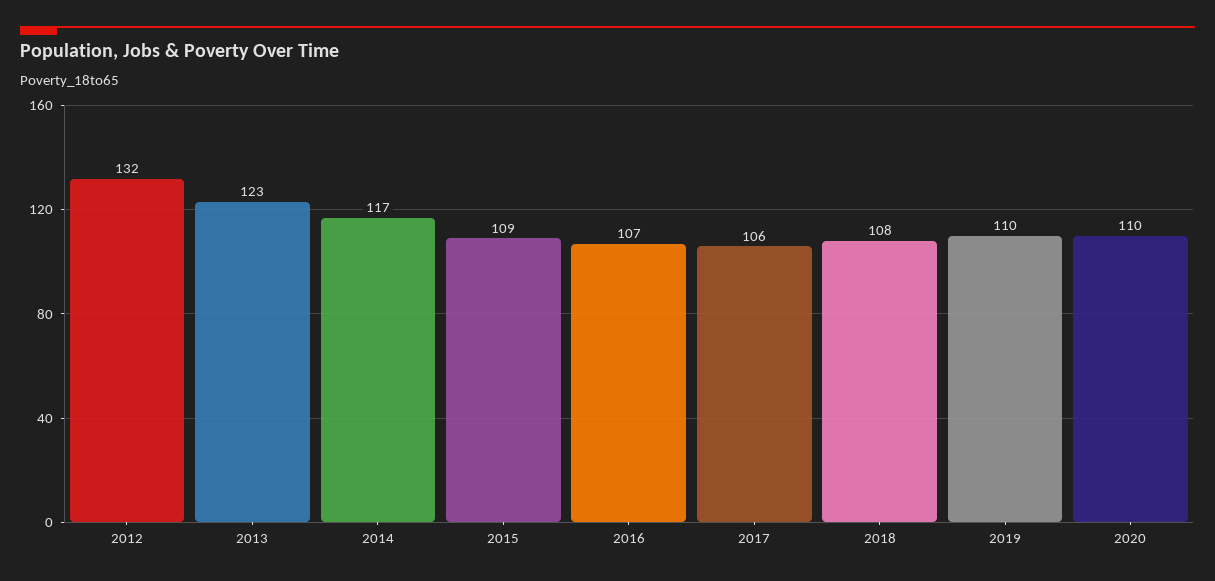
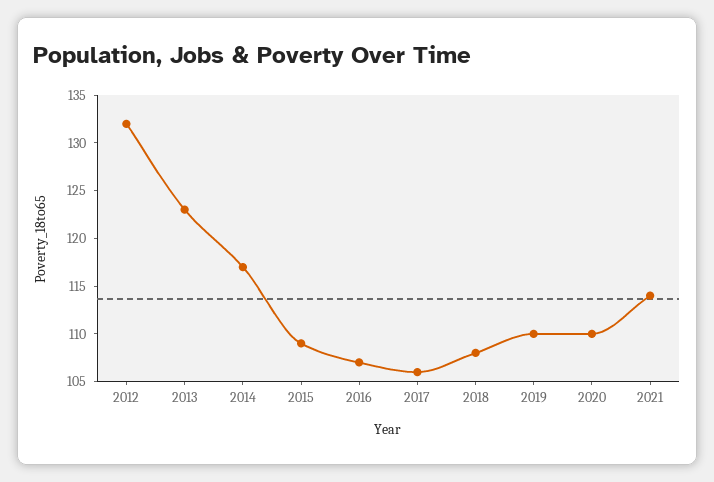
2021: none -> 114

